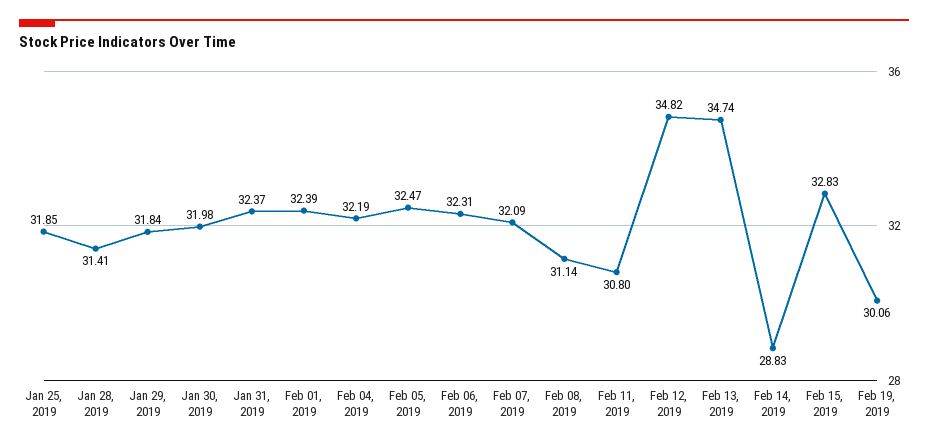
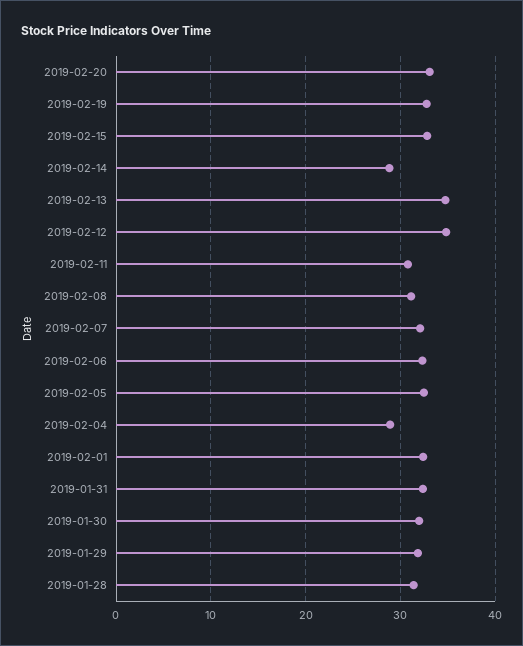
Jan 25, 2019: 31.85 -> none
Feb 04, 2019: 32.19 -> 29
Feb 19, 2019: 30.06 -> 33
2019-02-20: none -> 33

